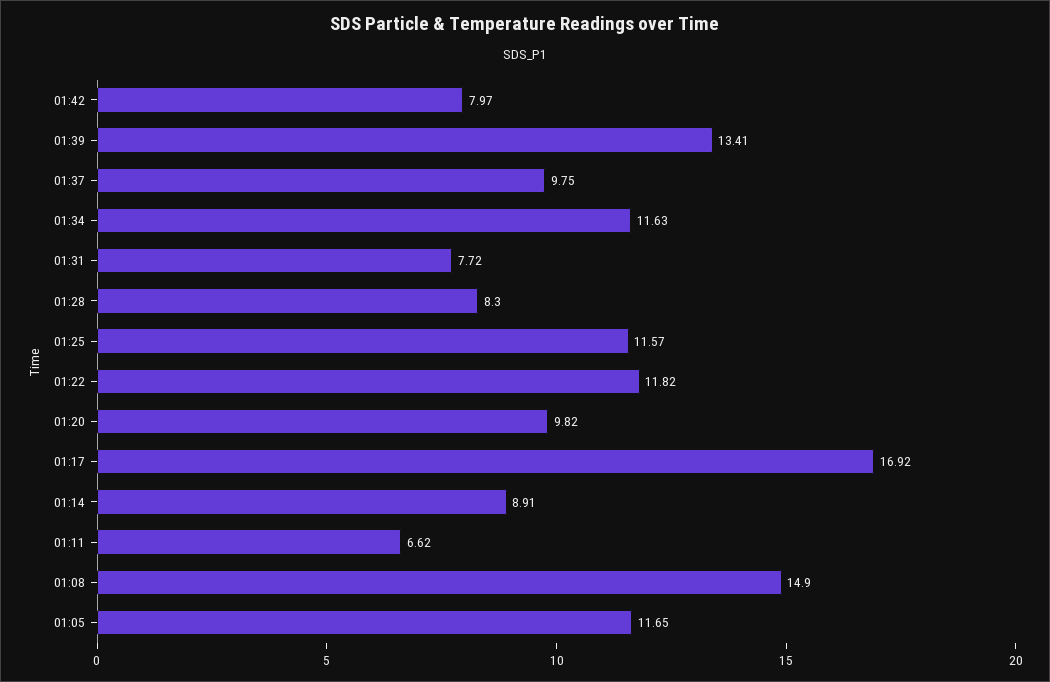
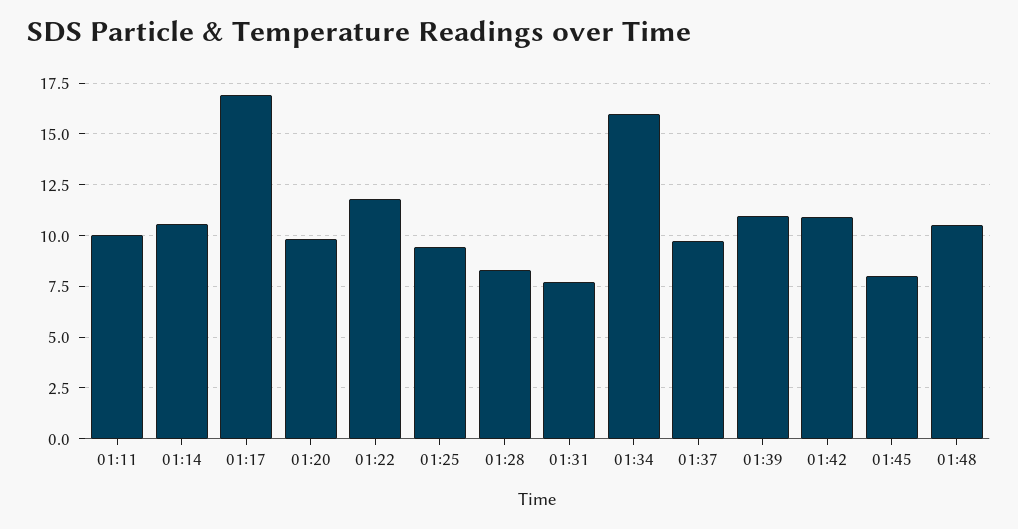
01:42: 7.97 -> 11
01:39: 13.41 -> 11
01:34: 11.63 -> 16
01:25: 11.57 -> 9.5
01:14: 8.91 -> 10.5
01:11: 6.62 -> 10
01:08: 14.9 -> none
01:05: 11.65 -> none
01:45: none -> 8
01:48: none -> 10.5

